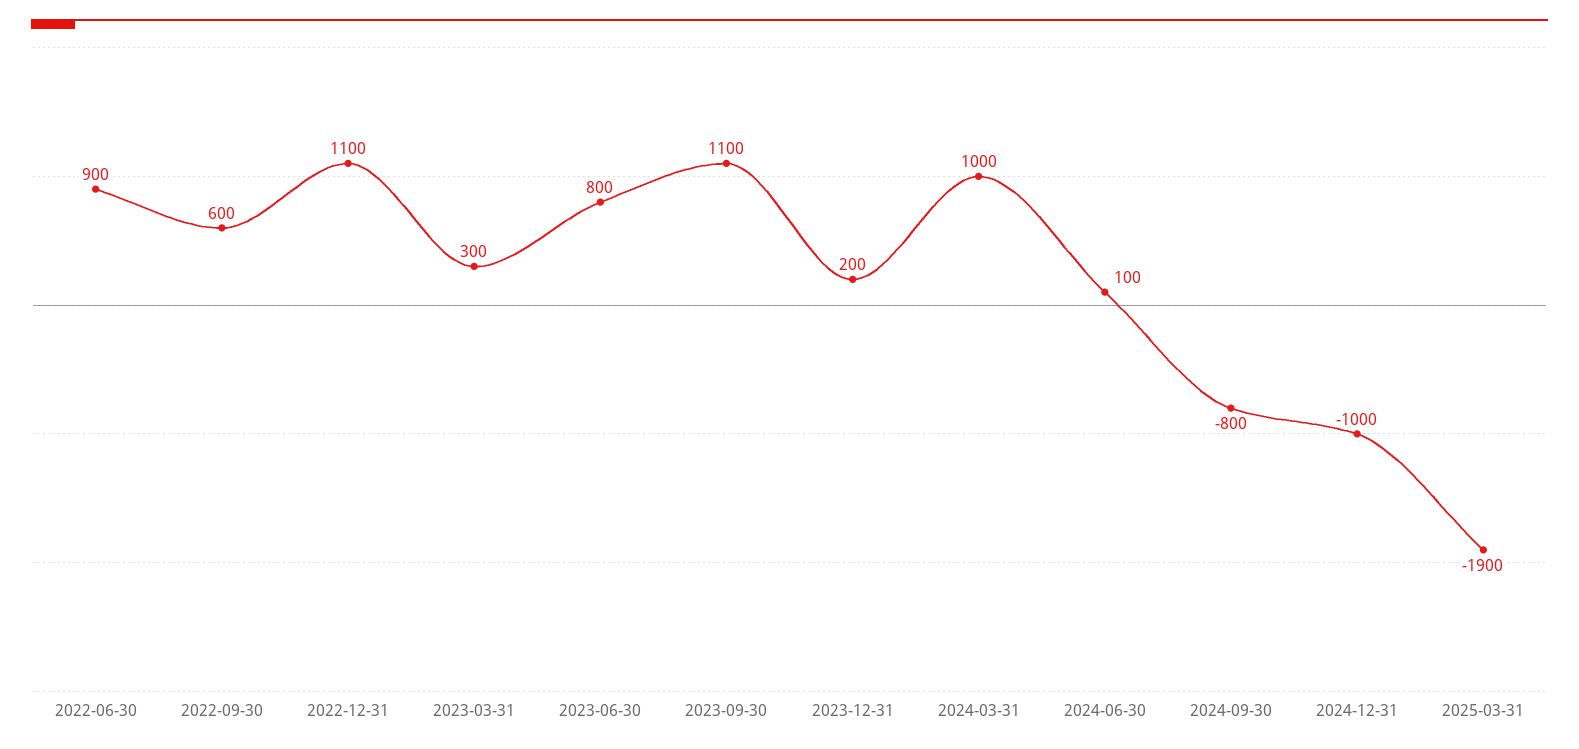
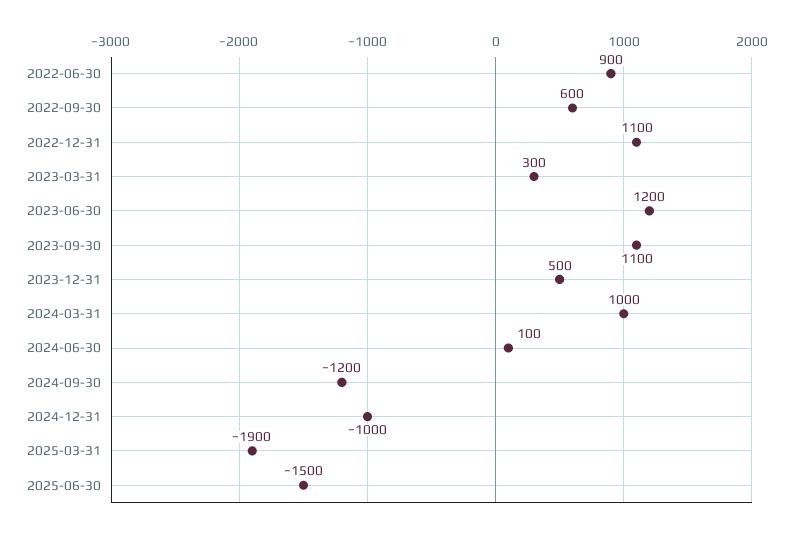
2023-06-30: 800 -> 1200
2023-12-31: 200 -> 500
2024-09-30: -800 -> -1200
2025-06-30: none -> -1500

